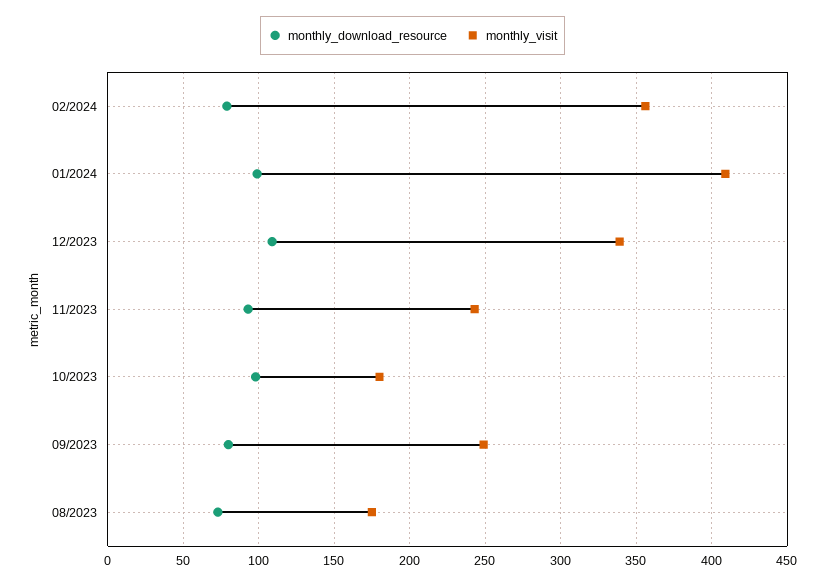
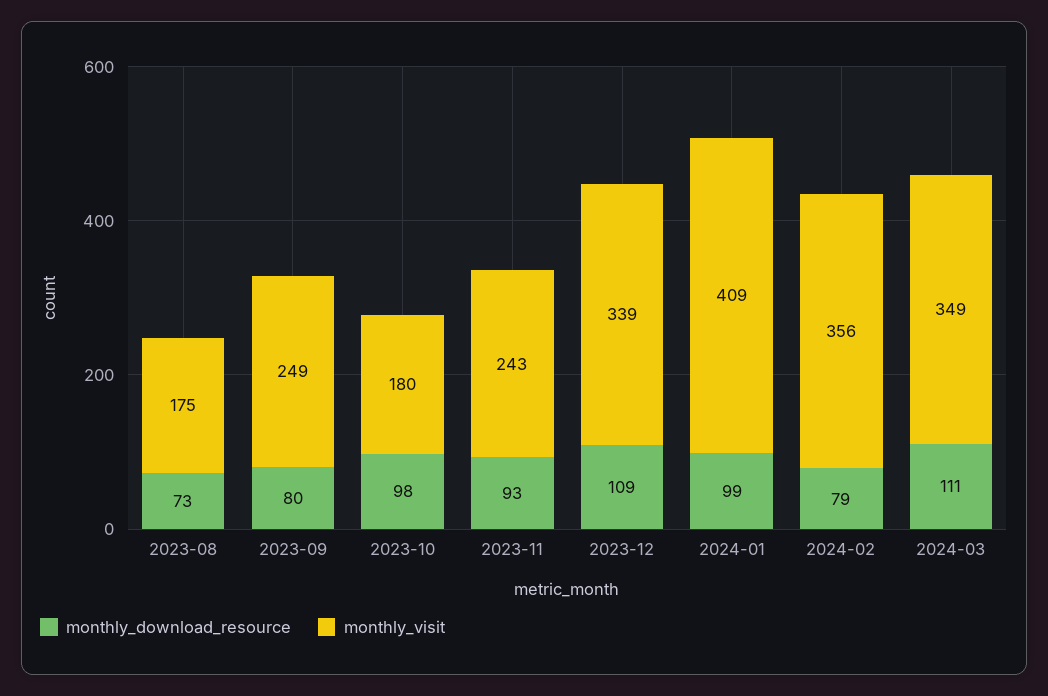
monthly_download_resource, 2024-03: none -> 111
monthly_visit, 2024-03: none -> 349

